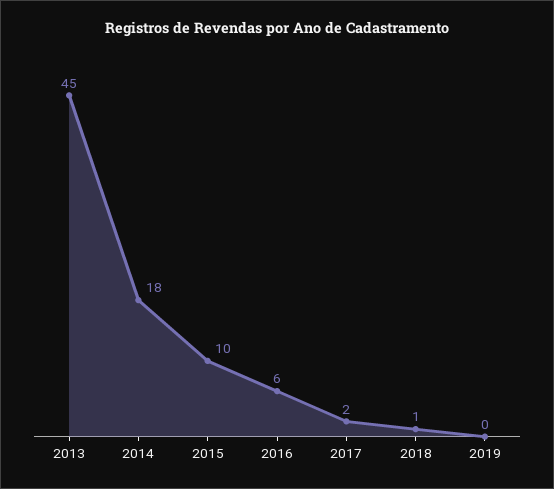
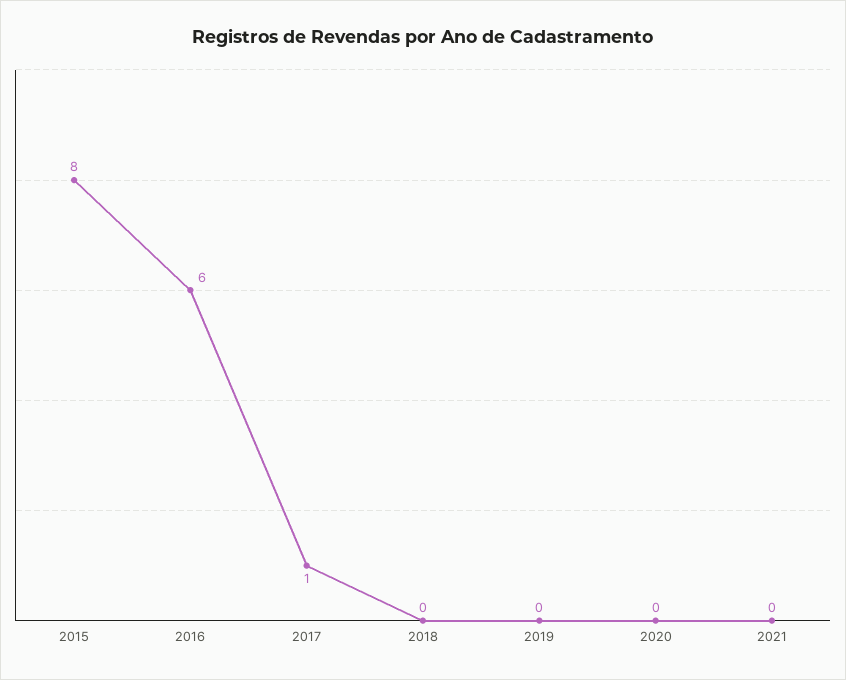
2013: 45 -> none
2014: 18 -> none
2015: 10 -> 8
2017: 2 -> 1
2018: 1 -> 0
2020: none -> 0
2021: none -> 0

